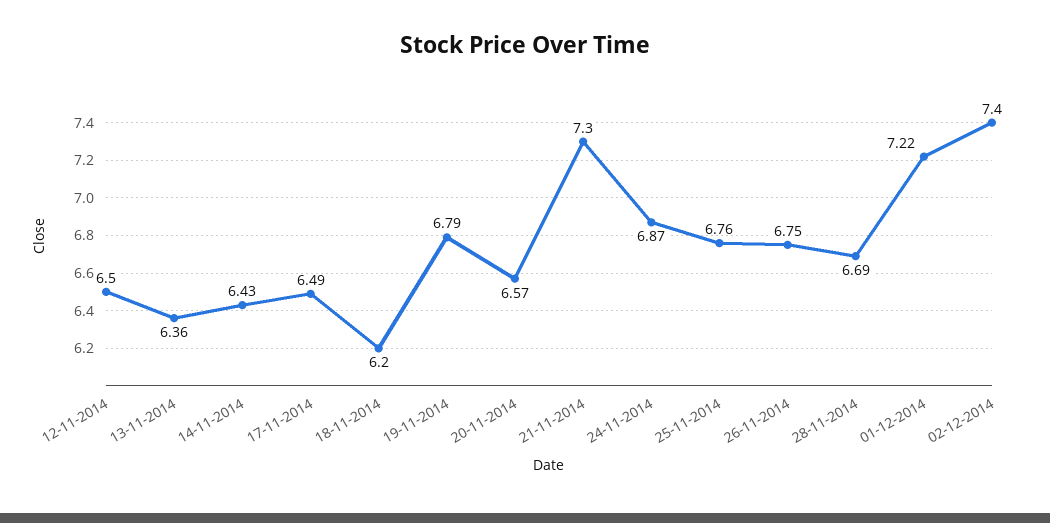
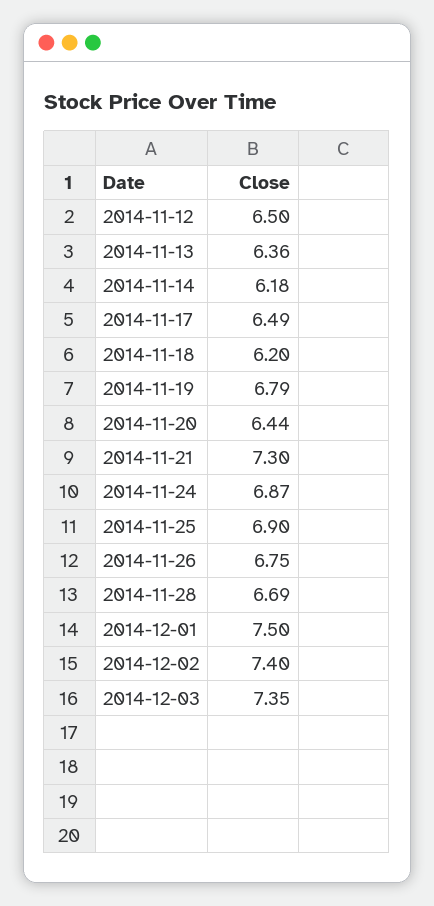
14-11-2014: 6.43 -> 6.18
20-11-2014: 6.57 -> 6.44
25-11-2014: 6.76 -> 6.9
01-12-2014: 7.22 -> 7.5
2014-12-03: none -> 7.35

